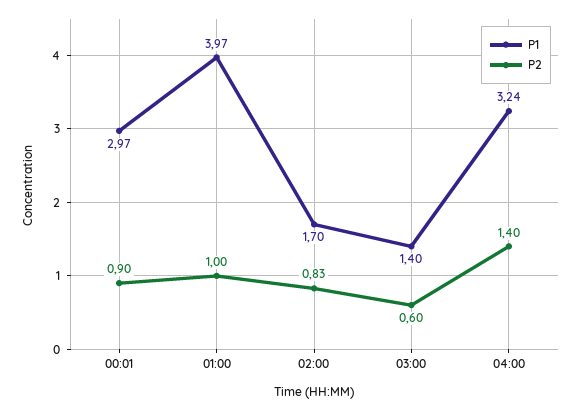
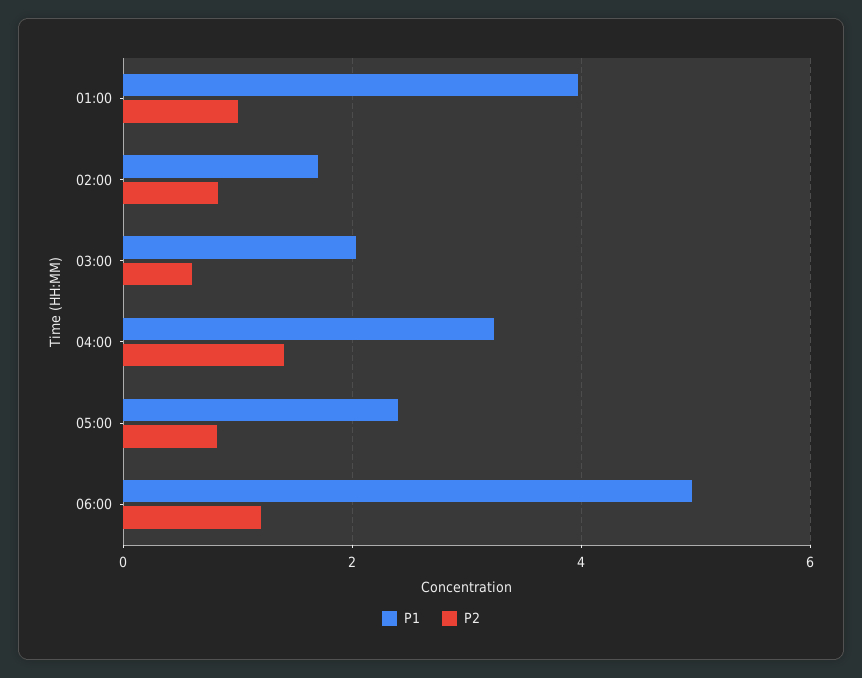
P1, 00:01: 2.97 -> none
P2, 00:01: 0.9 -> none
P1, 03:00: 1.4 -> 2
P1, 05:00: none -> 2.4
P2, 05:00: none -> 0.8
P1, 06:00: none -> 5
P2, 06:00: none -> 1.2

